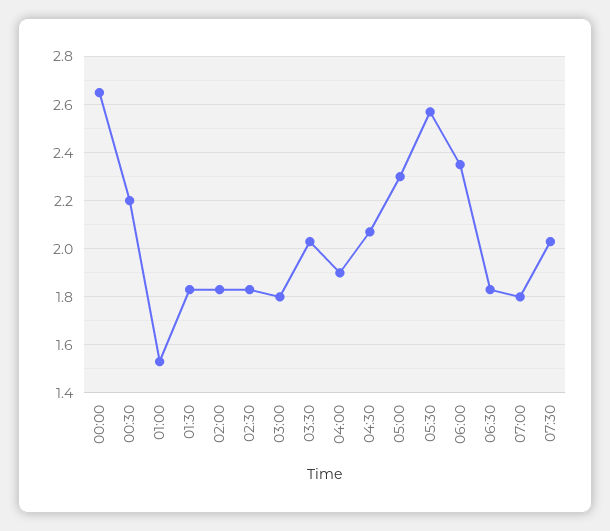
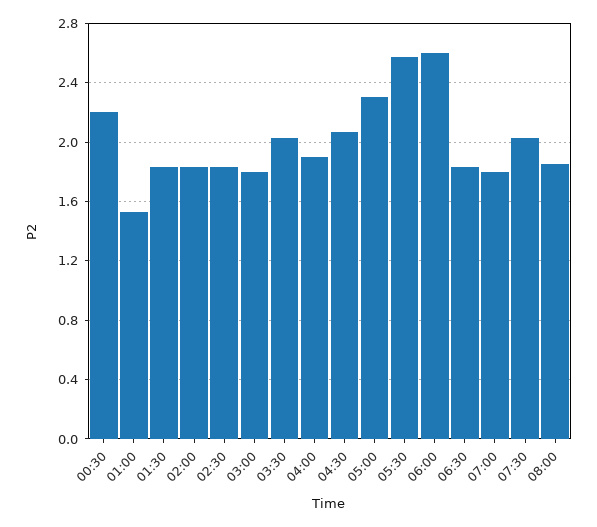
00:00: 2.65 -> none
06:00: 2.35 -> 2.6
08:00: none -> 1.85

